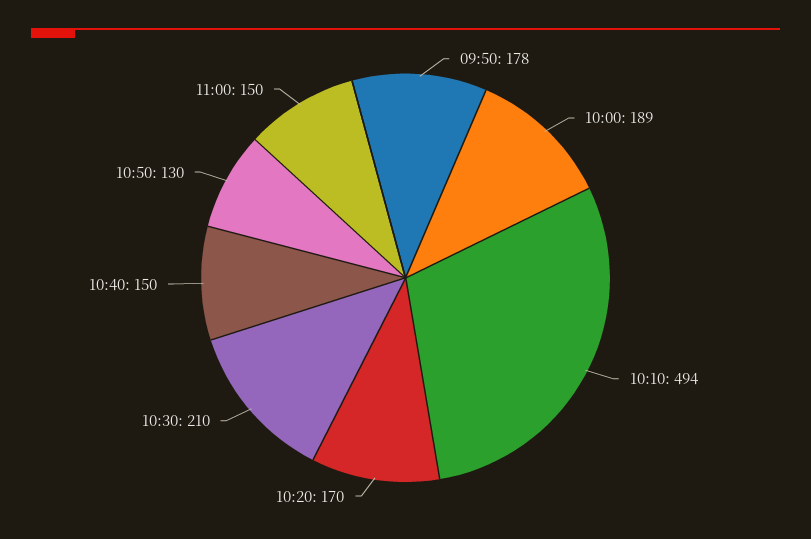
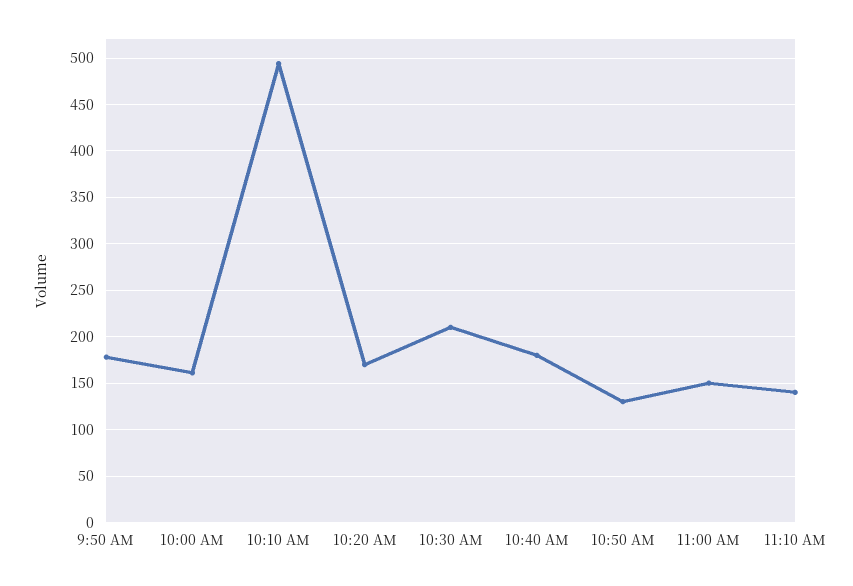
10:00: 189 -> 160
10:40: 150 -> 180
11:10 AM: none -> 140

